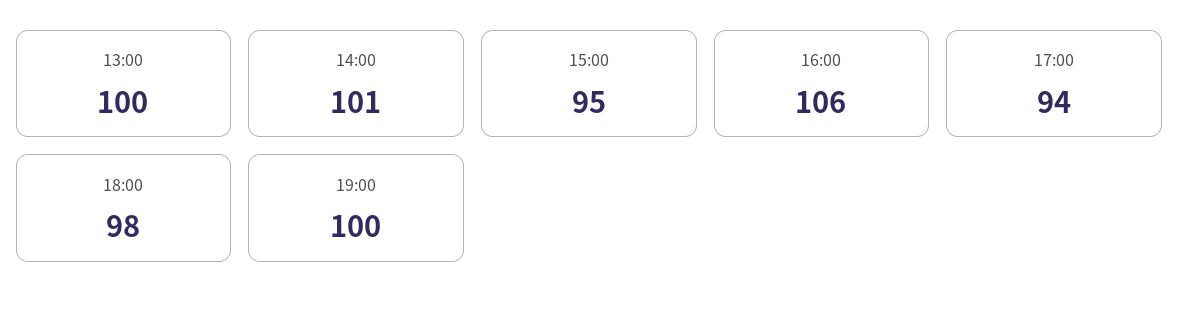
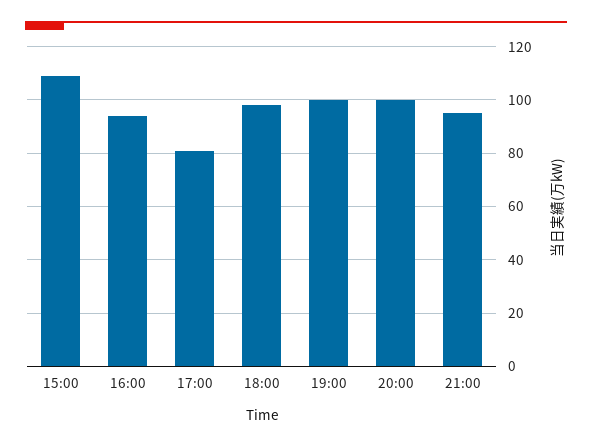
13:00: 100 -> none
14:00: 101 -> none
15:00: 95 -> 110
16:00: 106 -> 95
17:00: 94 -> 80
20:00: none -> 100
21:00: none -> 95

